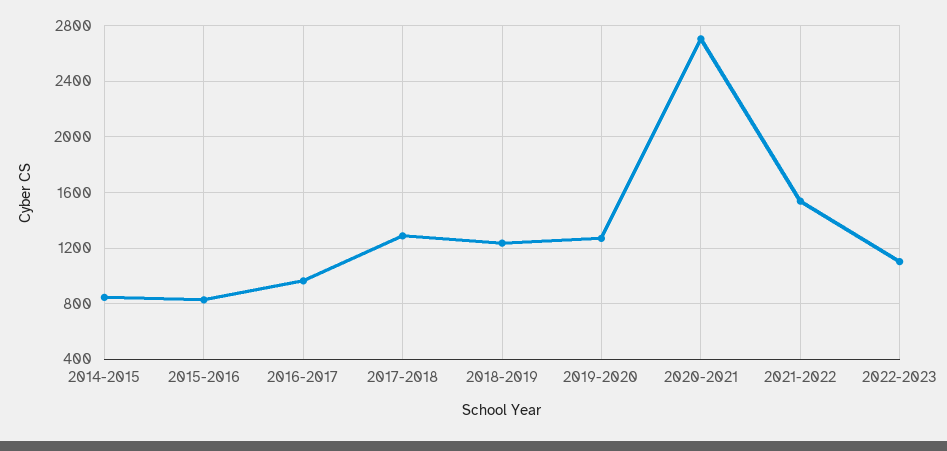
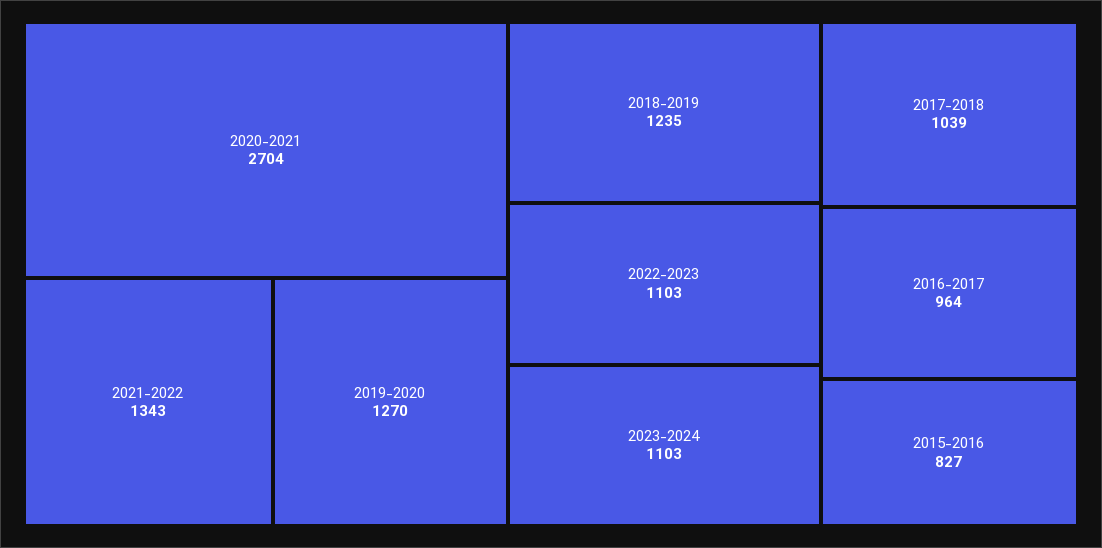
2014-2015: 850 -> none
2017-2018: 1300 -> 1039
2021-2022: 1550 -> 1343
2023-2024: none -> 1103

